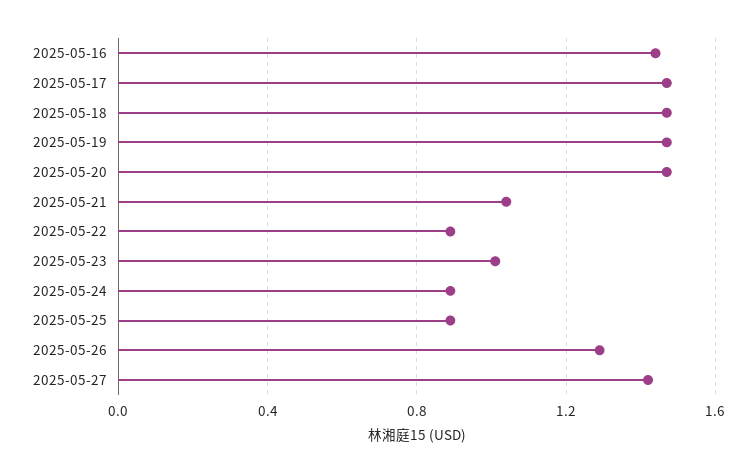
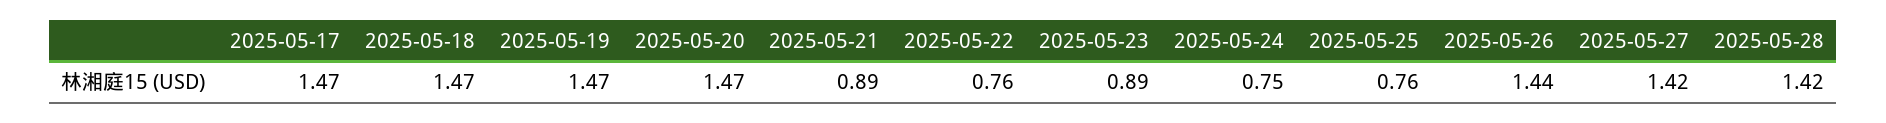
2025-05-16: 1.45 -> none
2025-05-21: 1.05 -> 0.89
2025-05-22: 0.9 -> 0.76
2025-05-23: 1 -> 0.89
2025-05-24: 0.9 -> 0.75
2025-05-25: 0.9 -> 0.76
2025-05-26: 1.3 -> 1.44
2025-05-28: none -> 1.42

